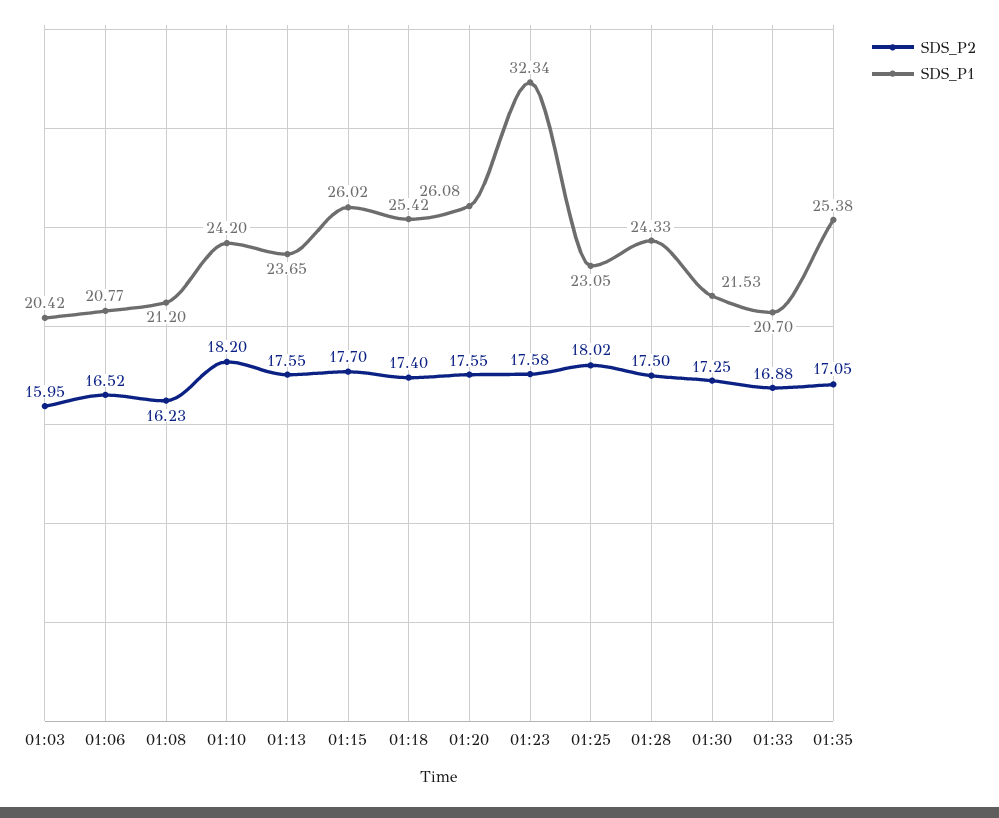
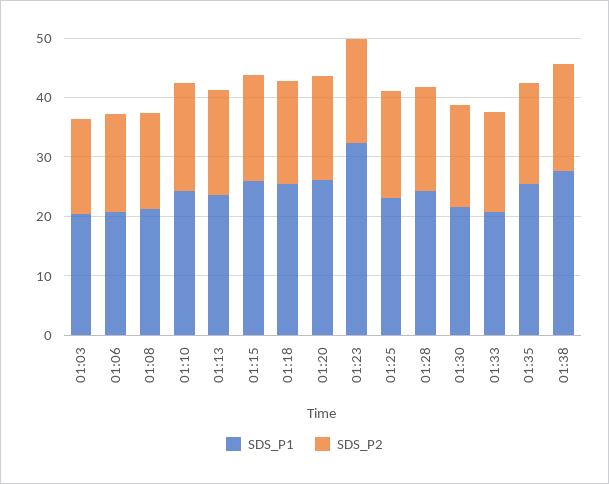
SDS_P1, 01:38: none -> 28
SDS_P2, 01:38: none -> 18

